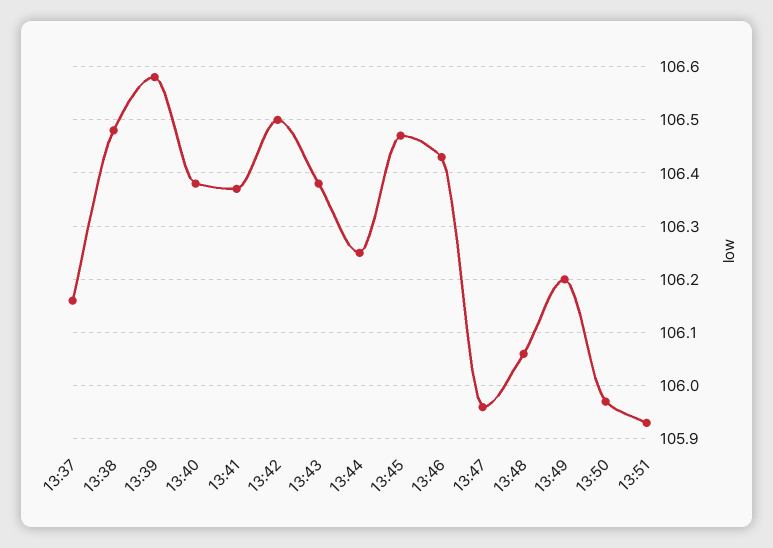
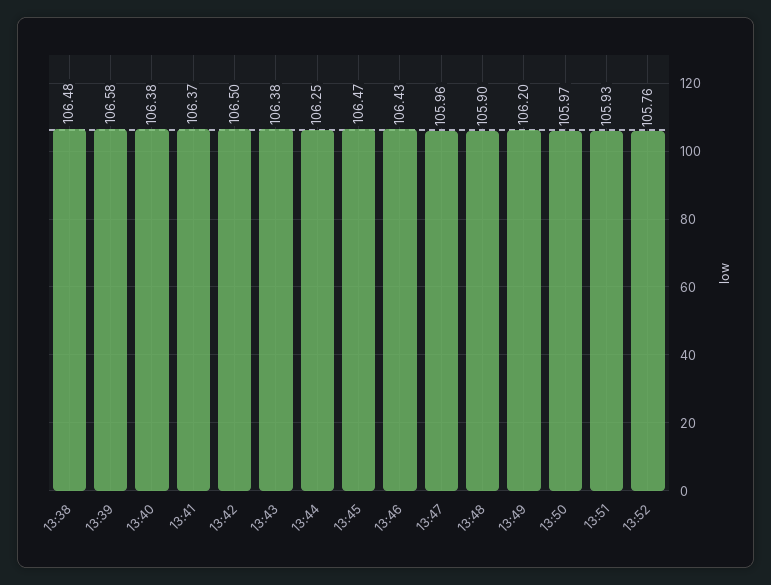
13:37: 106.15 -> none
13:48: 106.05 -> 105.9
13:52: none -> 105.76

